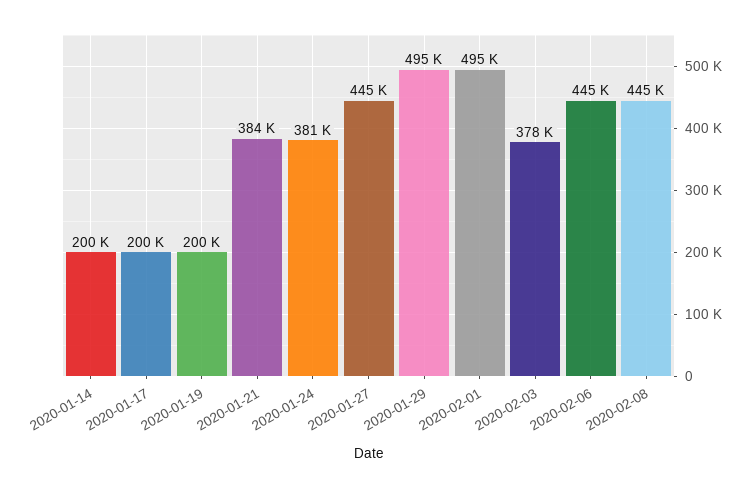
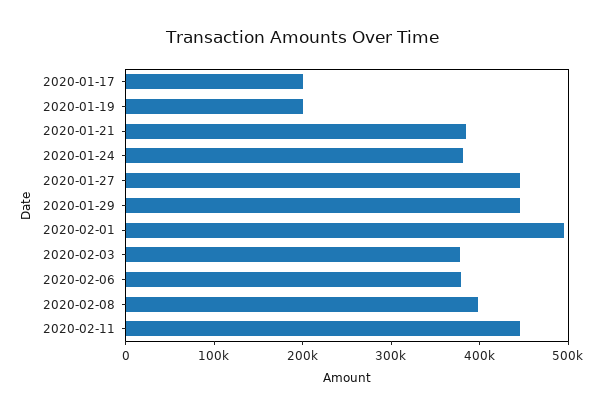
2020-01-14: 200000 -> none
2020-01-29: 495000 -> 440000
2020-02-06: 445000 -> 380000
2020-02-08: 445000 -> 400000
2020-02-11: none -> 440000

